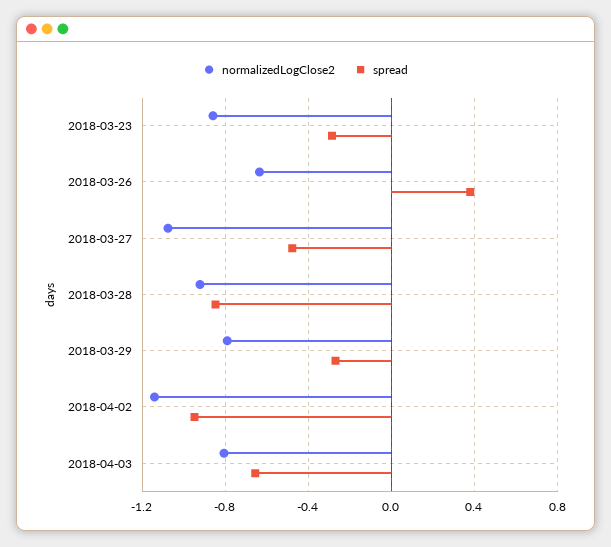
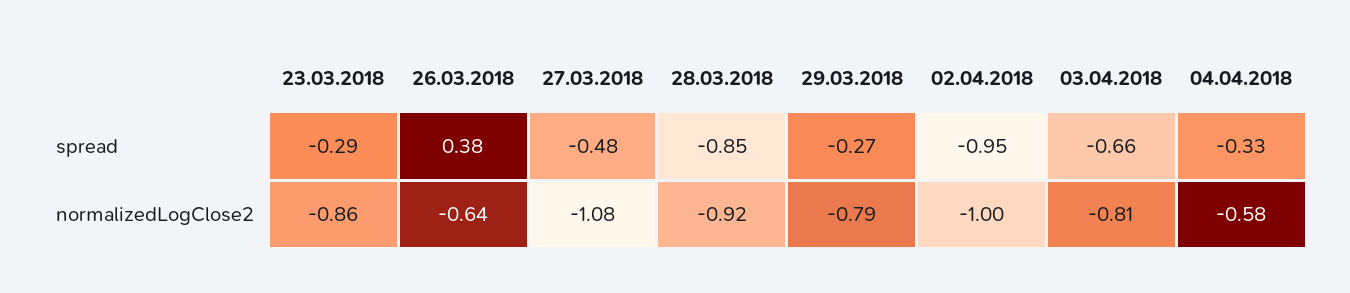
normalizedLogClose2, 2018-04-02: -1.15 -> -1
spread, 04.04.2018: none -> -0.33
normalizedLogClose2, 04.04.2018: none -> -0.58

